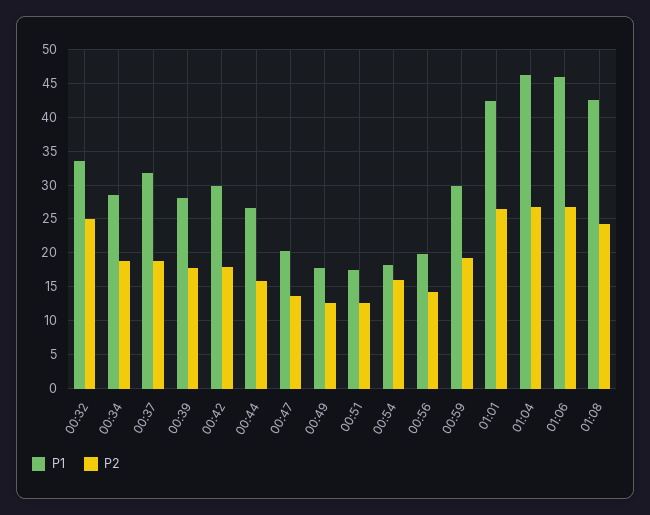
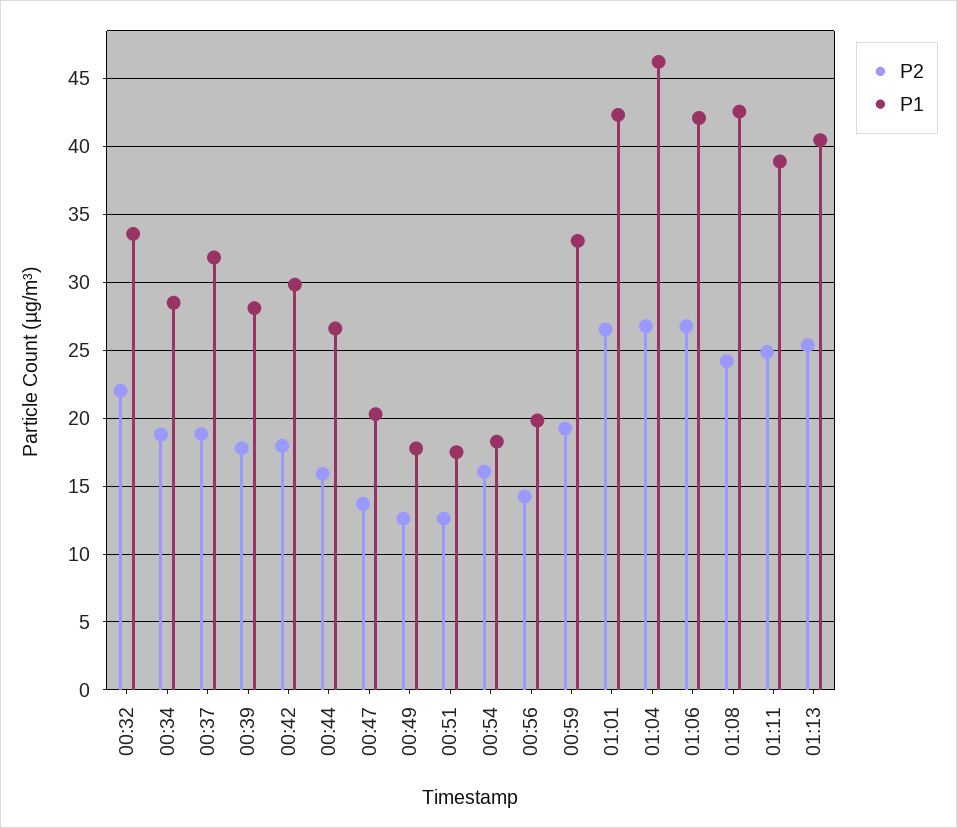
P2, 00:32: 25 -> 22
P1, 00:59: 30 -> 33
P1, 01:06: 46 -> 42
P2, 01:11: none -> 25
P1, 01:11: none -> 39
P2, 01:13: none -> 25.5
P1, 01:13: none -> 40.5

